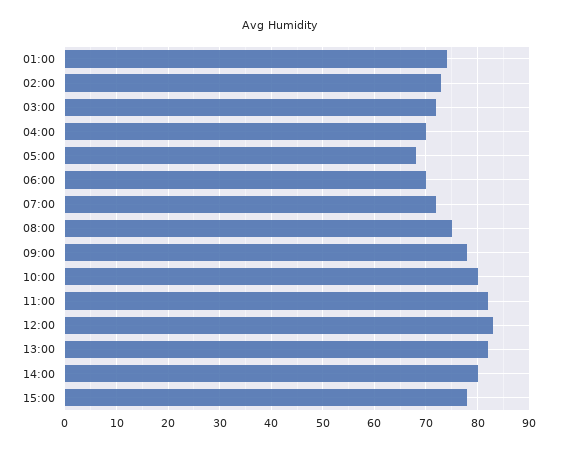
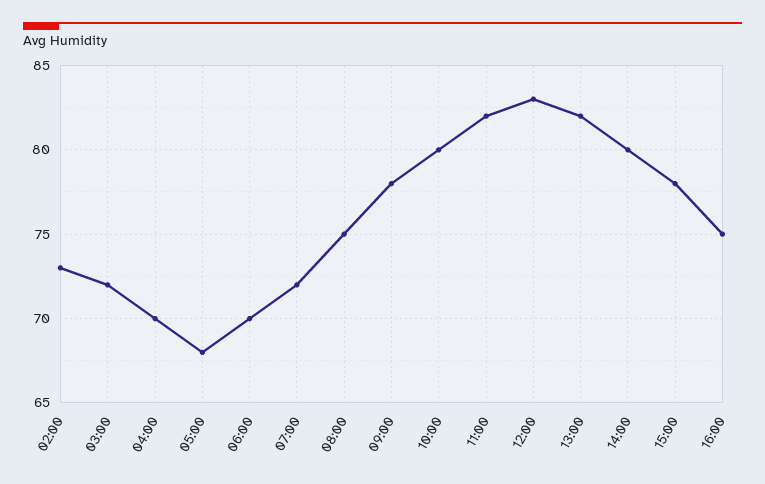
01:00: 75 -> none
16:00: none -> 75

